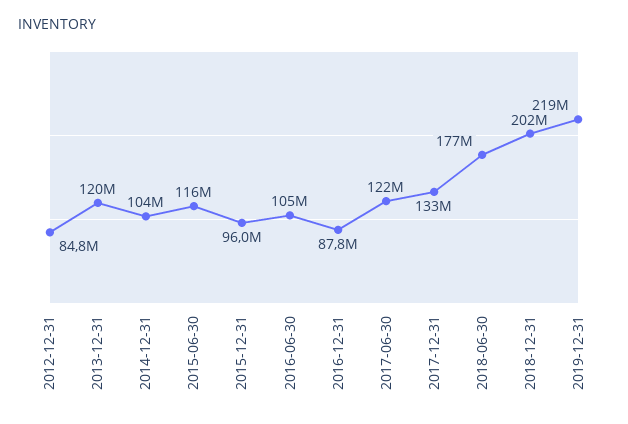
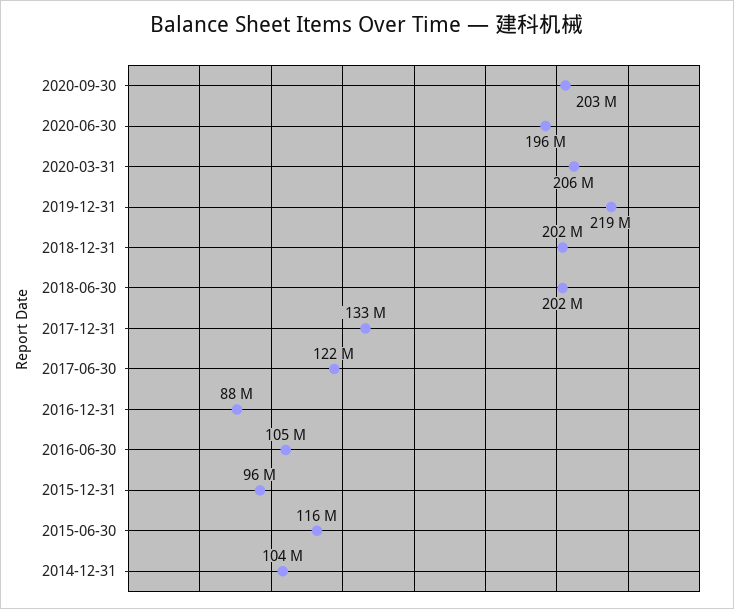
2012-12-31: 84800000 -> none
2013-12-31: 120000000 -> none
2018-06-30: 177000000 -> 202000000
2020-09-30: none -> 203000000
2020-06-30: none -> 196000000
2020-03-31: none -> 206000000

